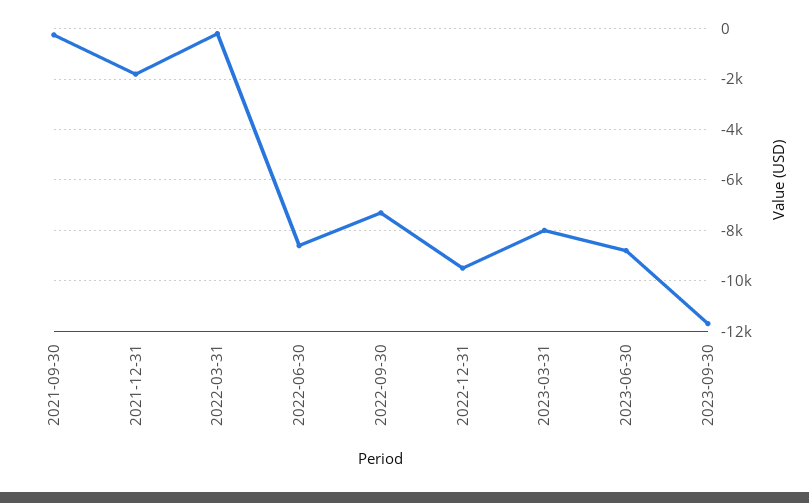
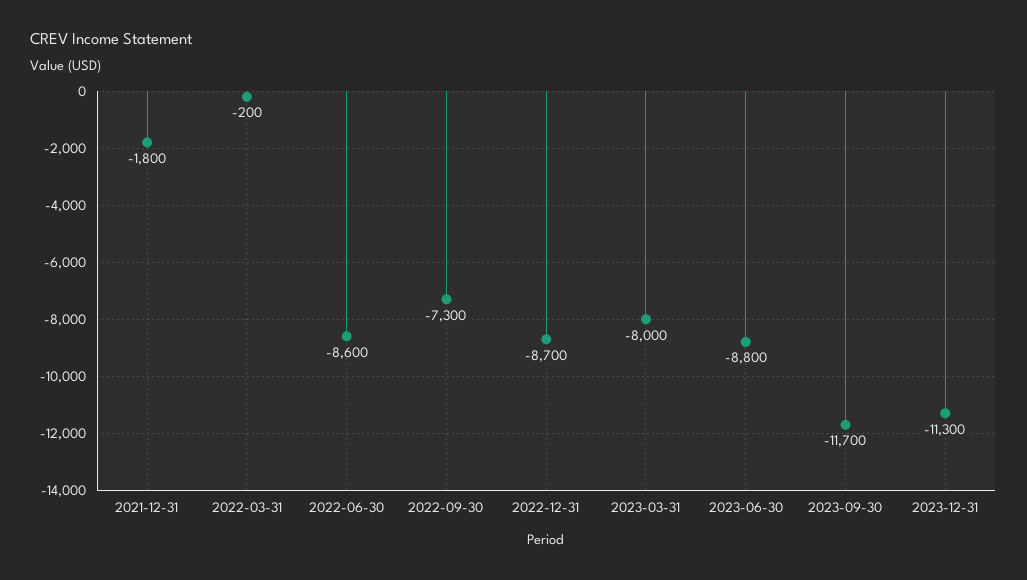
2021-09-30: -250 -> none
2022-12-31: -9500 -> -8700
2023-12-31: none -> -11300

